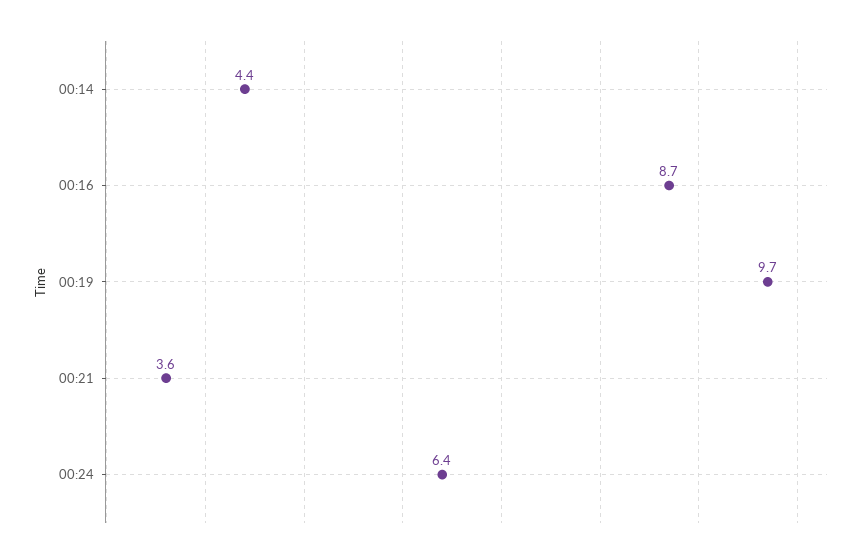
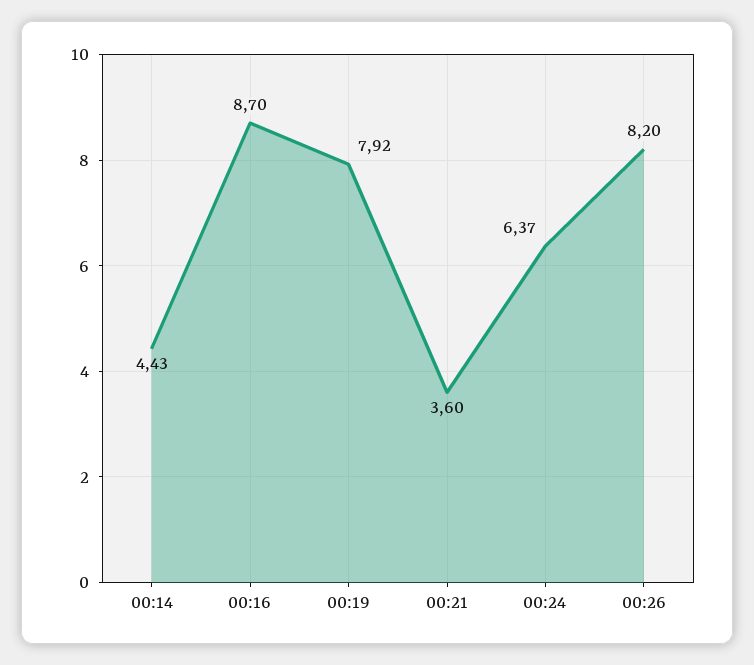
00:19: 9.7 -> 7.92
00:26: none -> 8.2

